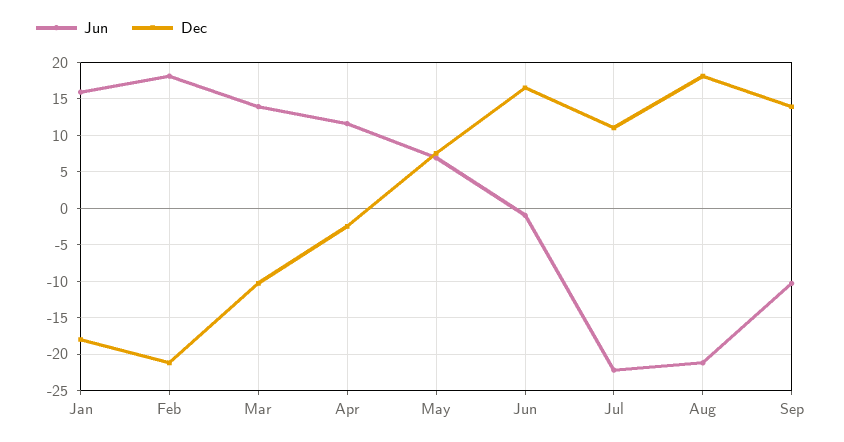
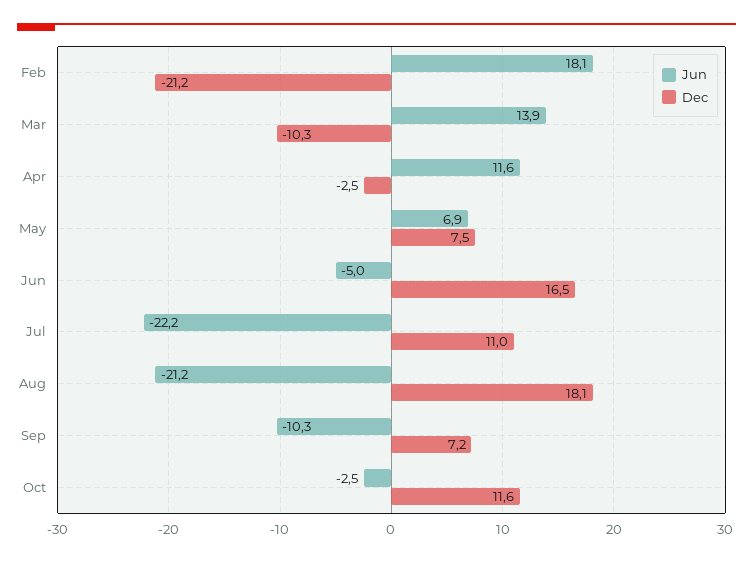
Jun, Jan: 16 -> none
Dec, Jan: -18 -> none
Jun, Jun: -1 -> -5
Dec, Sep: 14 -> 7.2
Jun, Oct: none -> -2.5
Dec, Oct: none -> 11.6

